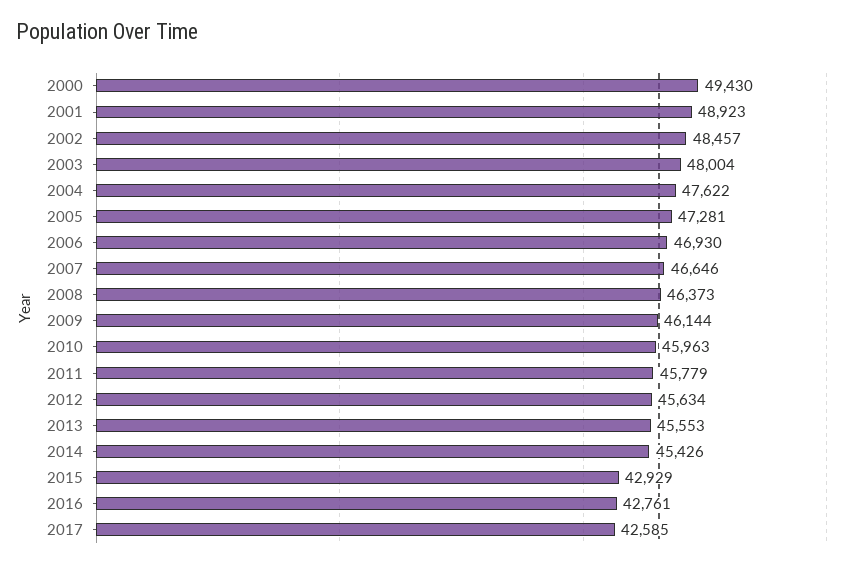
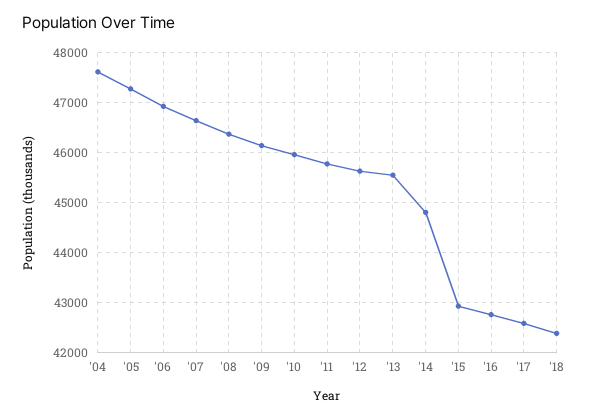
2000: 49430 -> none
2001: 48923 -> none
2002: 48457 -> none
2003: 48004 -> none
2014: 45426 -> 44800
'18: none -> 42400

